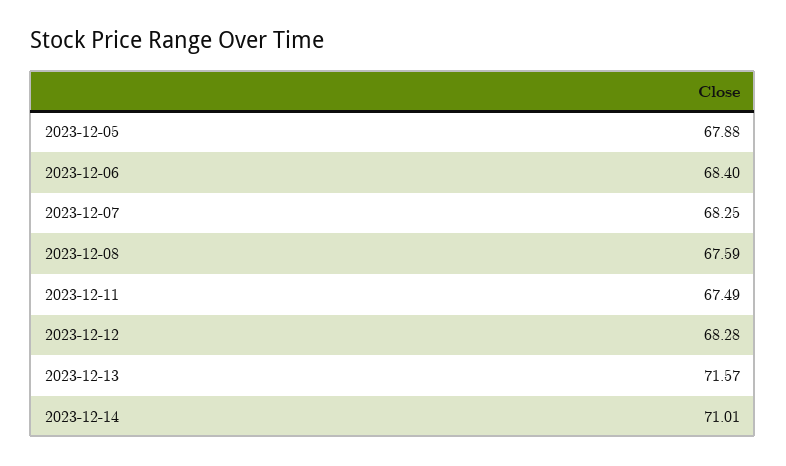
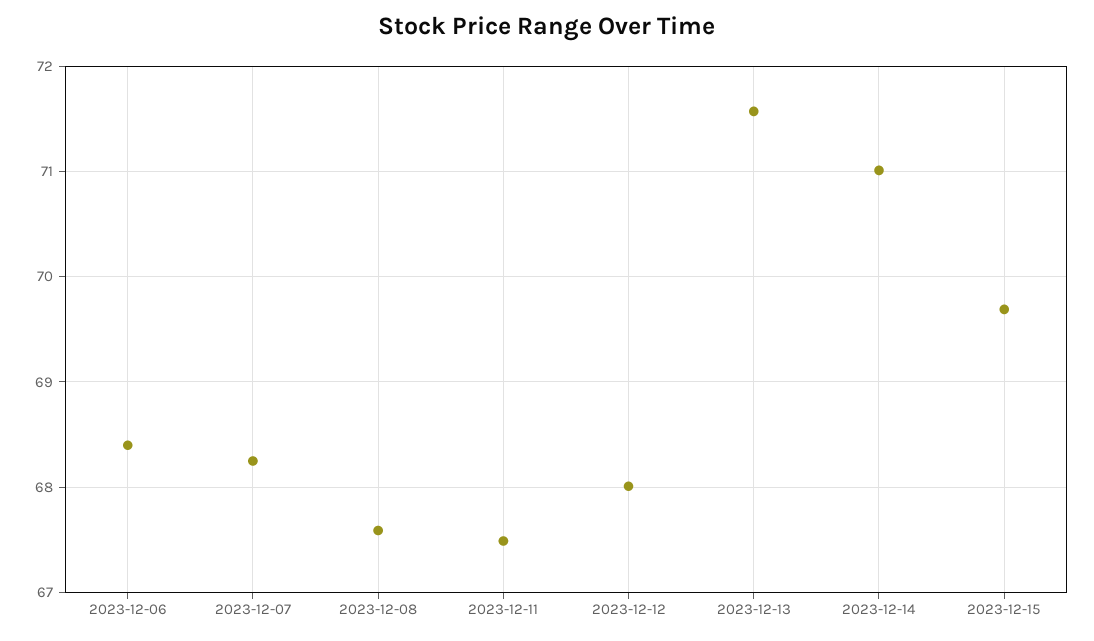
2023-12-05: 67.88 -> none
2023-12-12: 68.28 -> 68
2023-12-15: none -> 69.7

